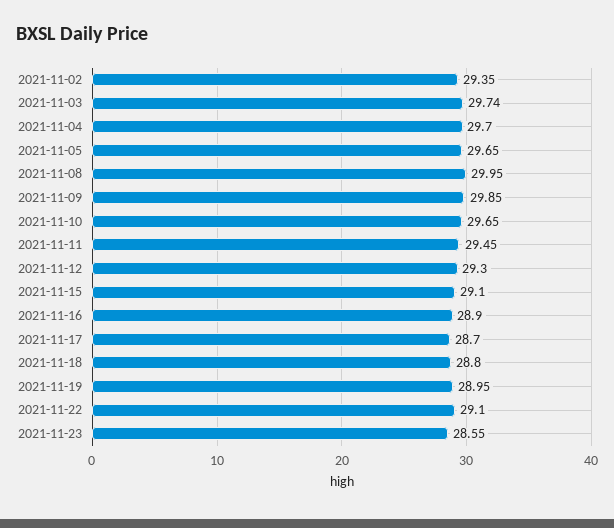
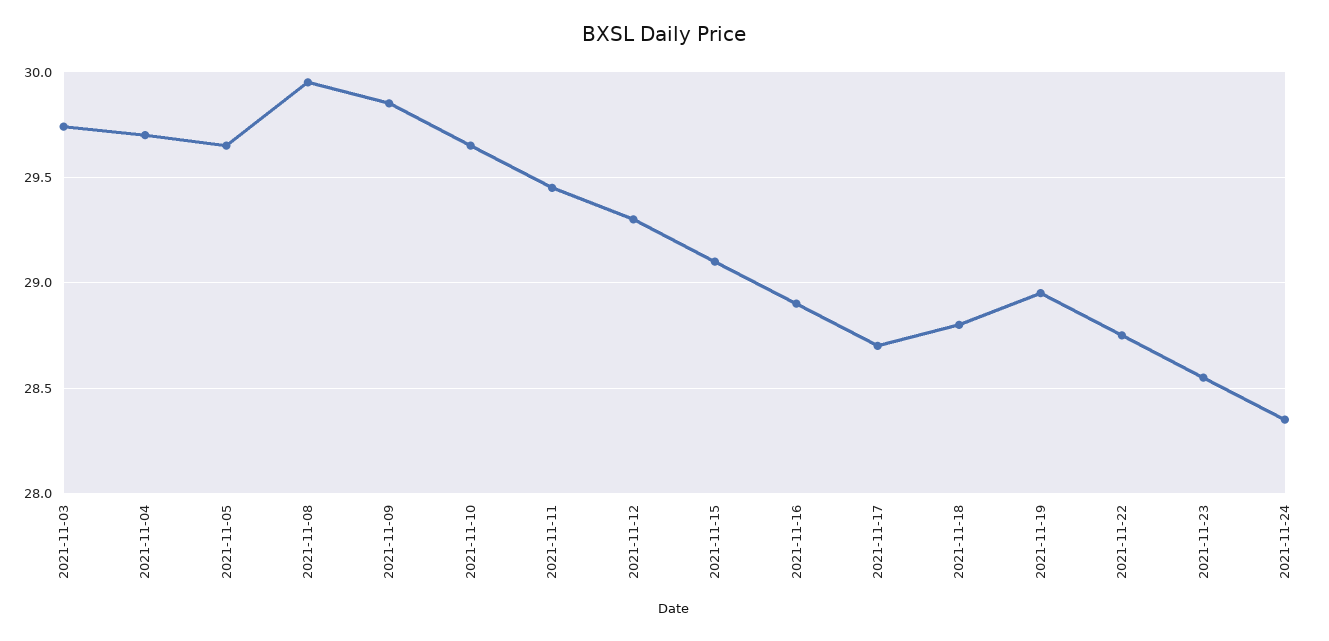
2021-11-02: 29.35 -> none
2021-11-22: 29.1 -> 28.75
2021-11-24: none -> 28.35

